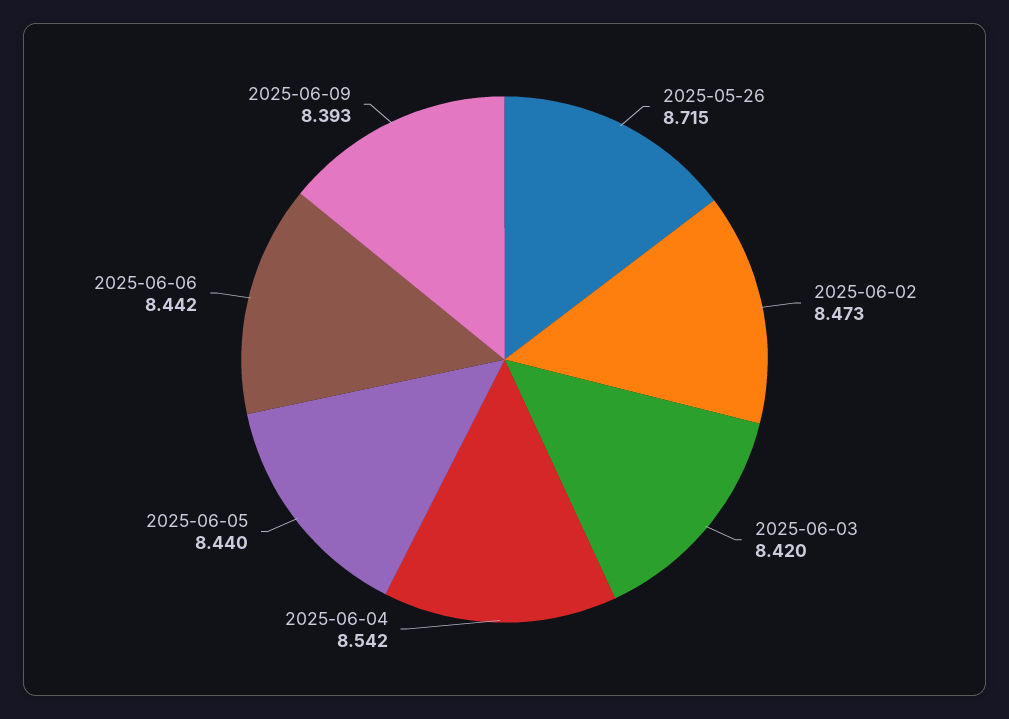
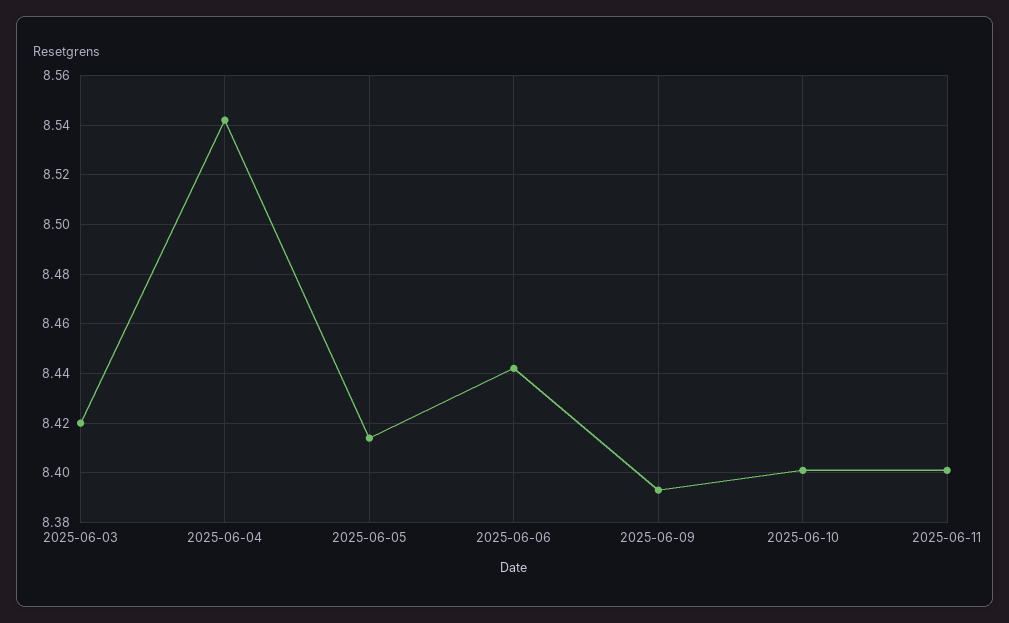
2025-05-26: 8.715 -> none
2025-06-02: 8.473 -> none
2025-06-05: 8.44 -> 8.415
2025-06-10: none -> 8.4
2025-06-11: none -> 8.4

